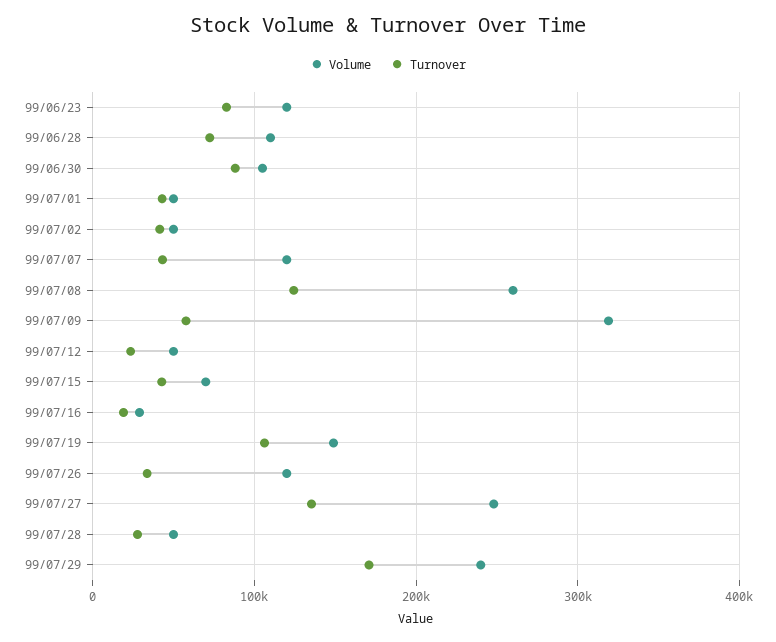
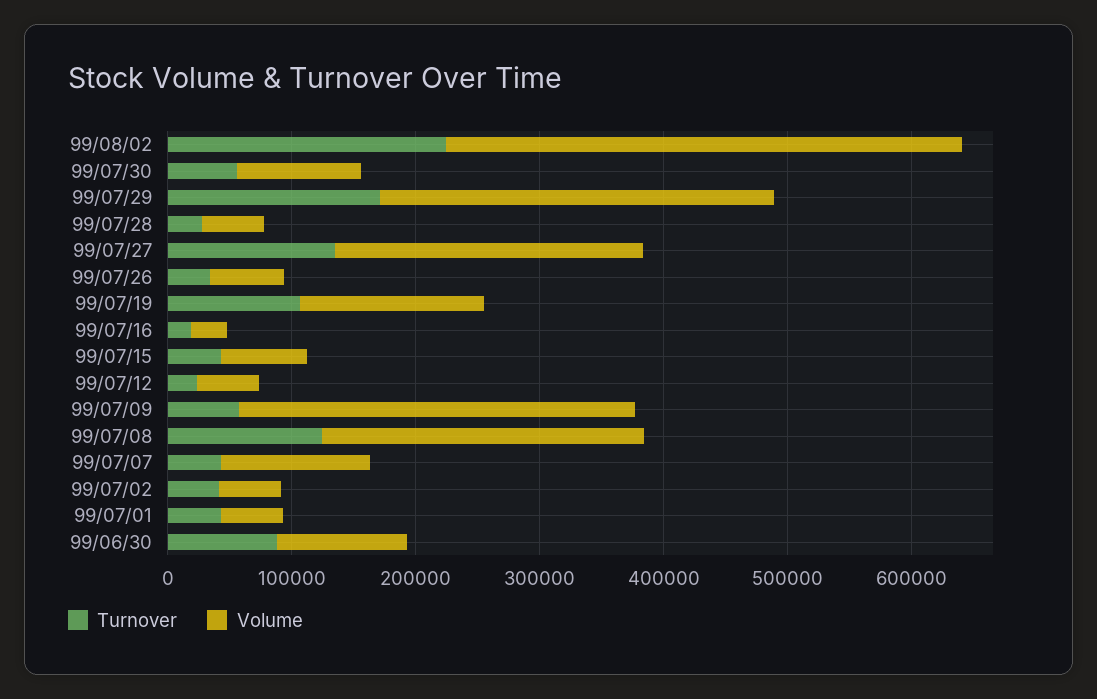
Volume, 99/06/23: 120000 -> none
Turnover, 99/06/23: 80000 -> none
Volume, 99/06/28: 110000 -> none
Turnover, 99/06/28: 70000 -> none
Volume, 99/07/26: 120000 -> 60000
Volume, 99/07/29: 240000 -> 320000
Turnover, 99/08/02: none -> 220000
Volume, 99/08/02: none -> 420000
Turnover, 99/07/30: none -> 60000
Volume, 99/07/30: none -> 100000

